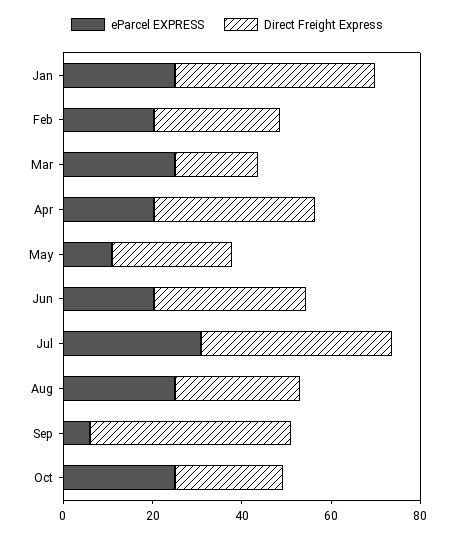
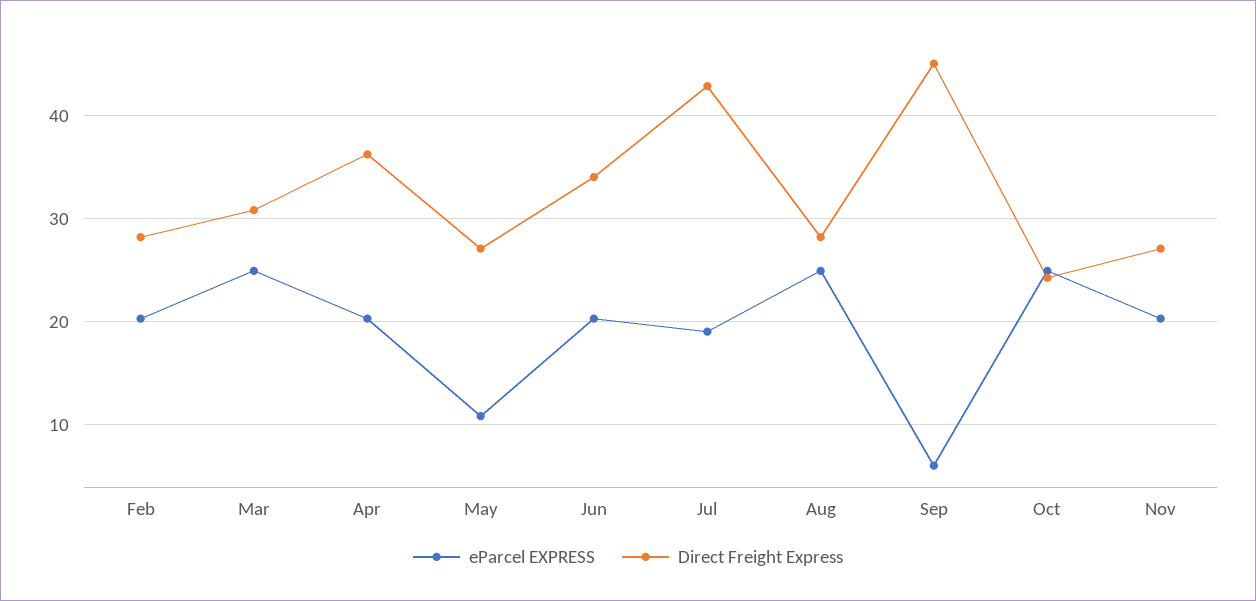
eParcel EXPRESS, Jan: 25 -> none
Direct Freight Express, Jan: 45 -> none
Direct Freight Express, Mar: 20 -> 31
eParcel EXPRESS, Jul: 30 -> 19
eParcel EXPRESS, Nov: none -> 20
Direct Freight Express, Nov: none -> 27

